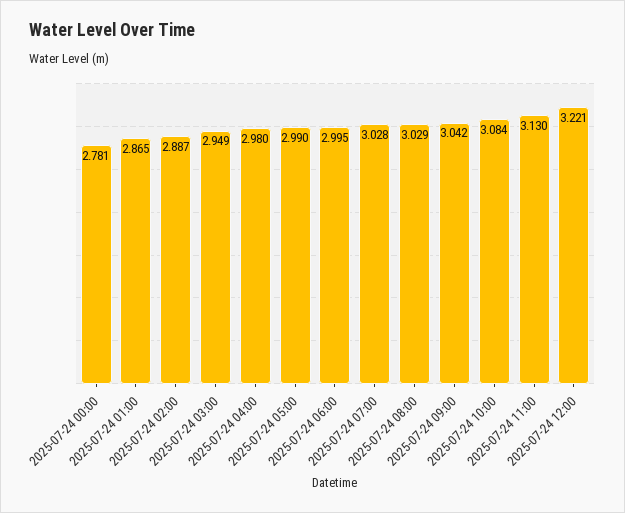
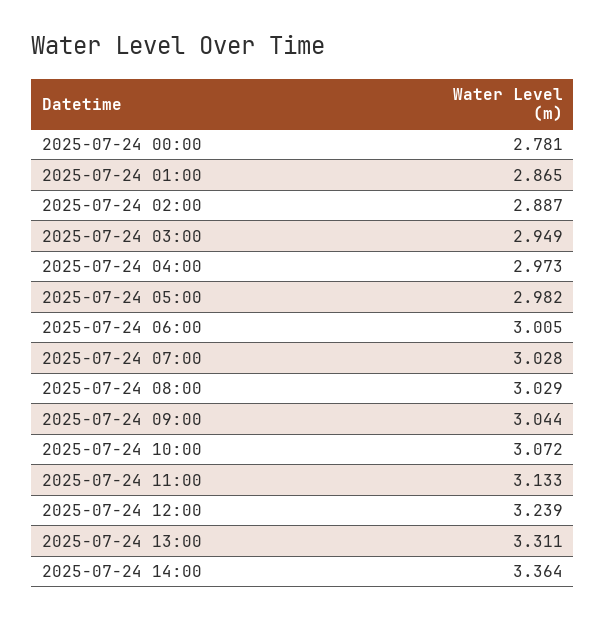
2025-07-24 04:00: 2.98 -> 2.973
2025-07-24 05:00: 2.99 -> 2.982
2025-07-24 06:00: 2.995 -> 3.005
2025-07-24 09:00: 3.042 -> 3.044
2025-07-24 10:00: 3.084 -> 3.072
2025-07-24 11:00: 3.13 -> 3.133
2025-07-24 12:00: 3.221 -> 3.239
2025-07-24 13:00: none -> 3.311
2025-07-24 14:00: none -> 3.364

